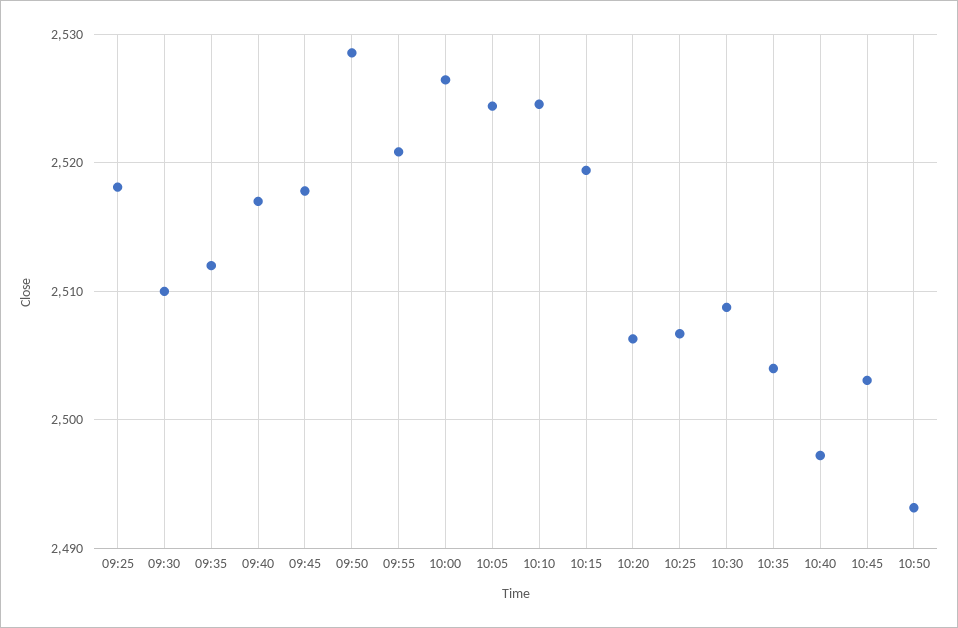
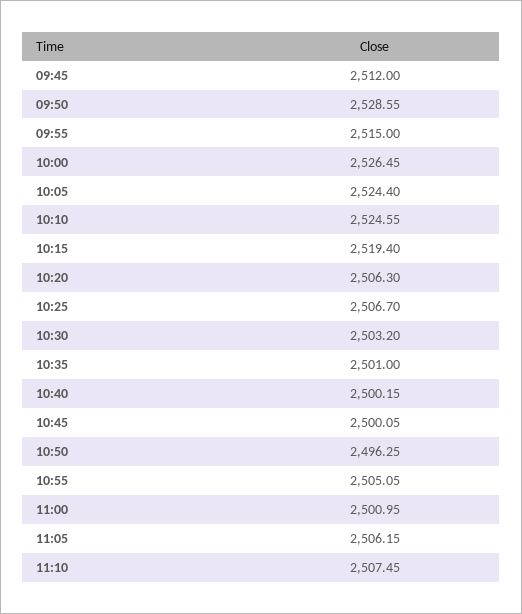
09:25: 2518 -> none
09:30: 2510 -> none
09:35: 2512 -> none
09:40: 2517 -> none
09:45: 2518 -> 2512
09:55: 2521 -> 2515
10:30: 2509 -> 2503.2
10:35: 2504 -> 2501
10:40: 2497 -> 2500.15
10:45: 2503 -> 2500.05
10:50: 2493 -> 2496.25
10:55: none -> 2505.05
11:00: none -> 2500.95
11:05: none -> 2506.15
11:10: none -> 2507.45

